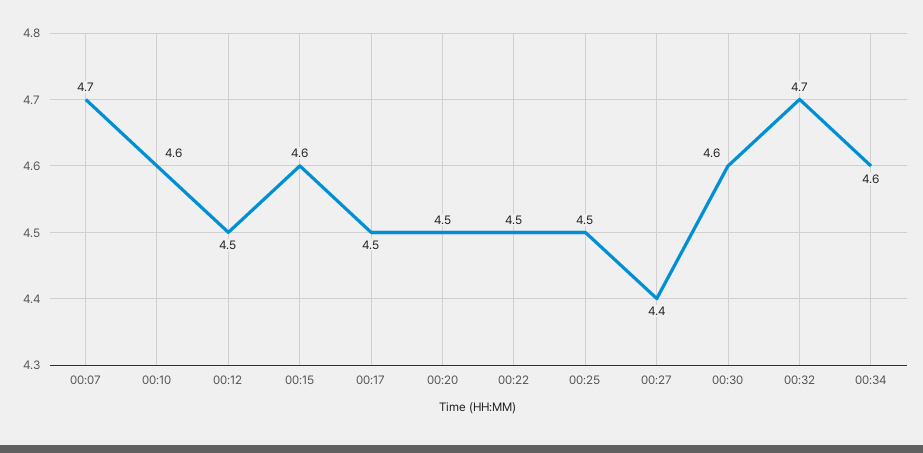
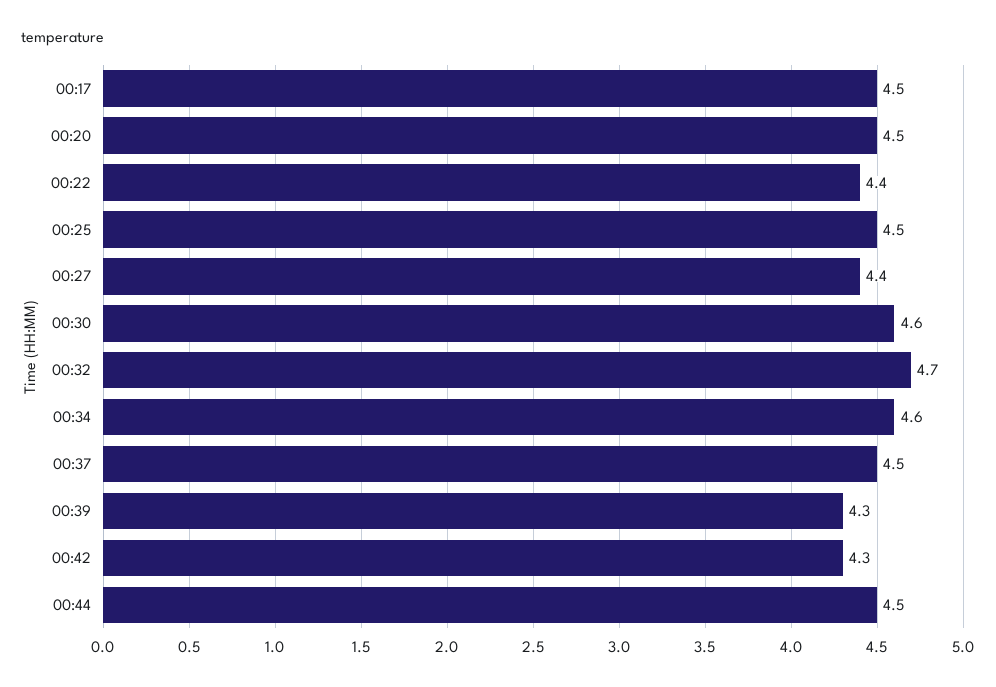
00:07: 4.7 -> none
00:10: 4.6 -> none
00:12: 4.5 -> none
00:15: 4.6 -> none
00:22: 4.5 -> 4.4
00:37: none -> 4.5
00:39: none -> 4.3
00:42: none -> 4.3
00:44: none -> 4.5

